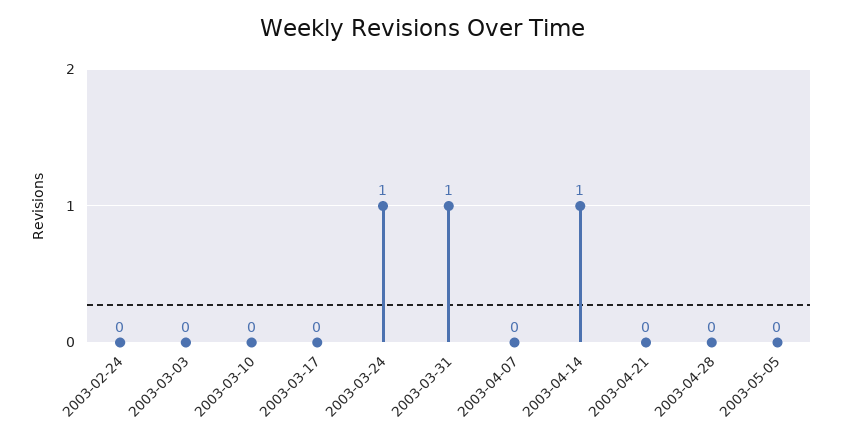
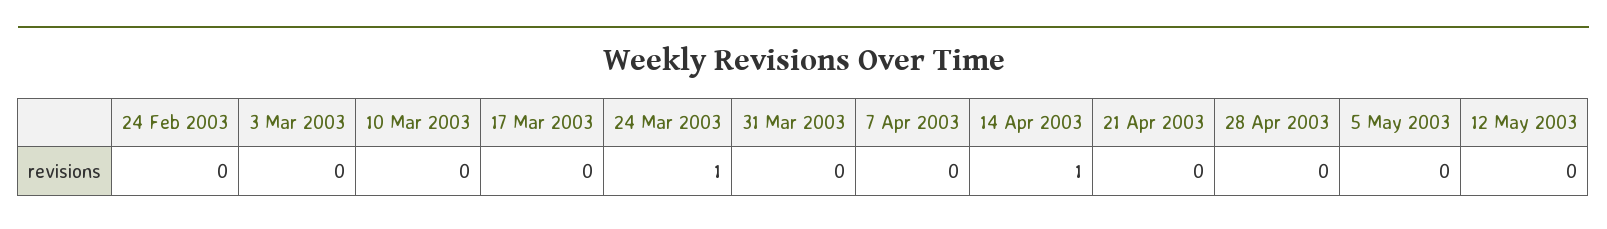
2003-03-31: 1 -> 0
12 May 2003: none -> 0

